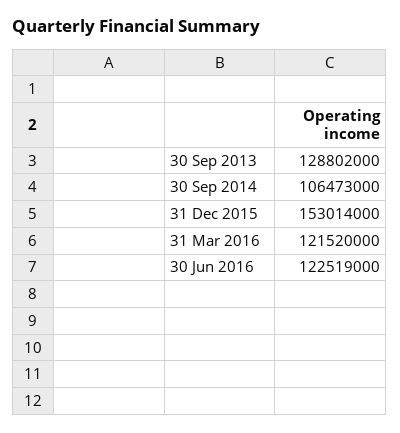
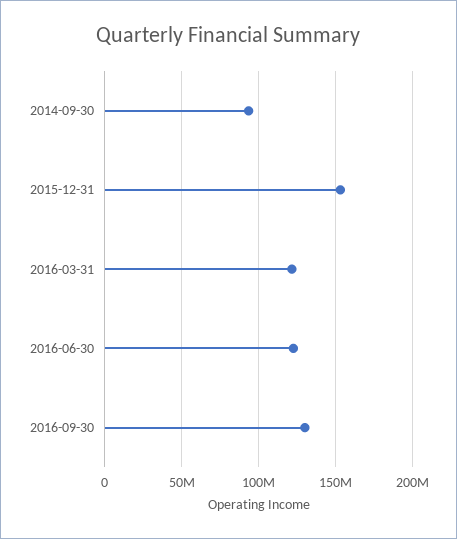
30 Sep 2013: 128802000 -> none
30 Sep 2014: 106473000 -> 95000000
2016-09-30: none -> 130000000

